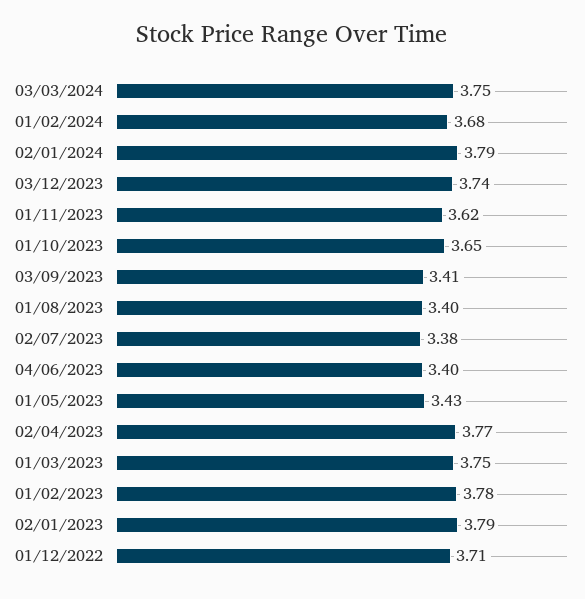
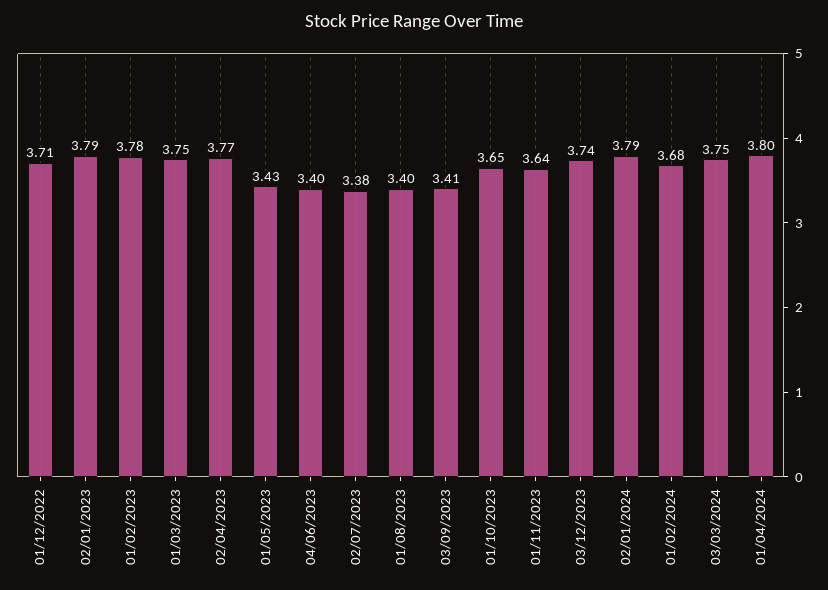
01/11/2023: 3.62 -> 3.64
01/04/2024: none -> 3.8

